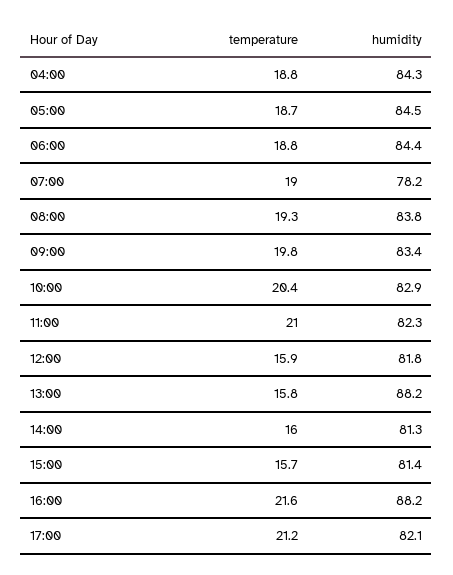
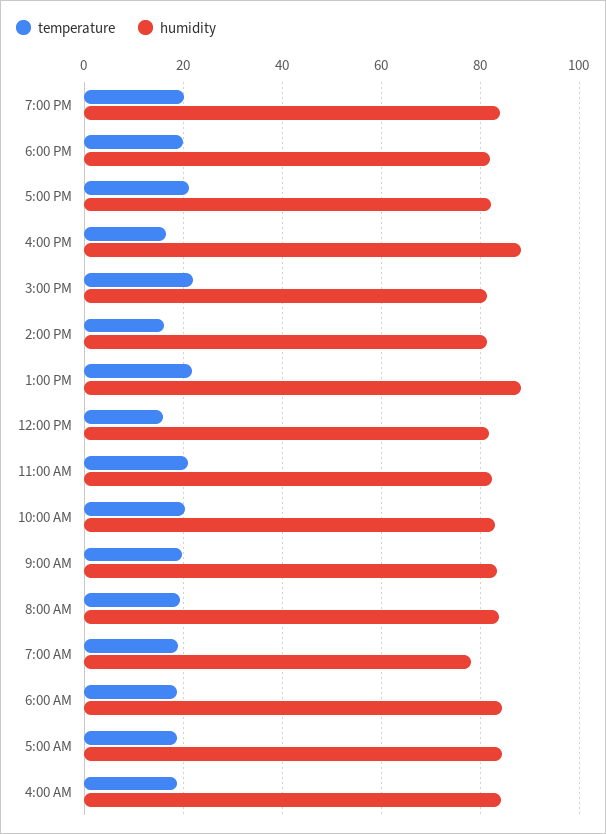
temperature, 13:00: 15.8 -> 22
temperature, 15:00: 15.7 -> 22
temperature, 16:00: 21.6 -> 16
temperature, 7:00 PM: none -> 20
humidity, 7:00 PM: none -> 84
temperature, 6:00 PM: none -> 20
humidity, 6:00 PM: none -> 82

